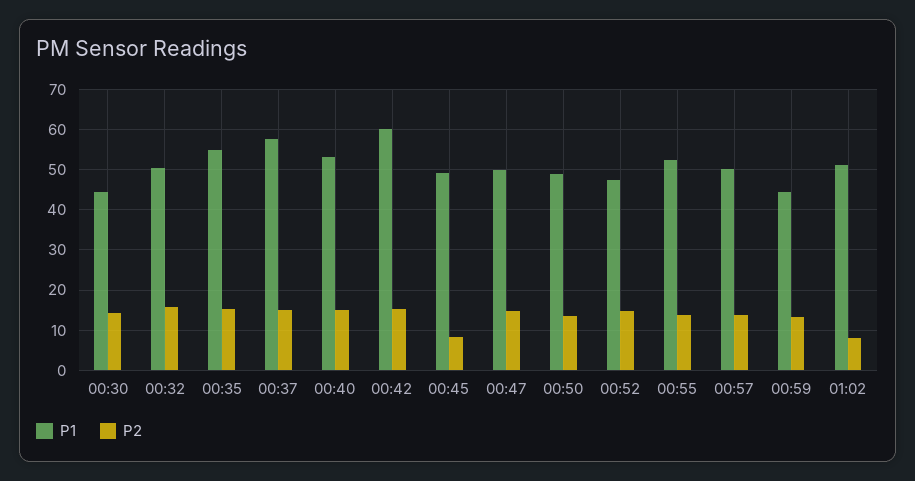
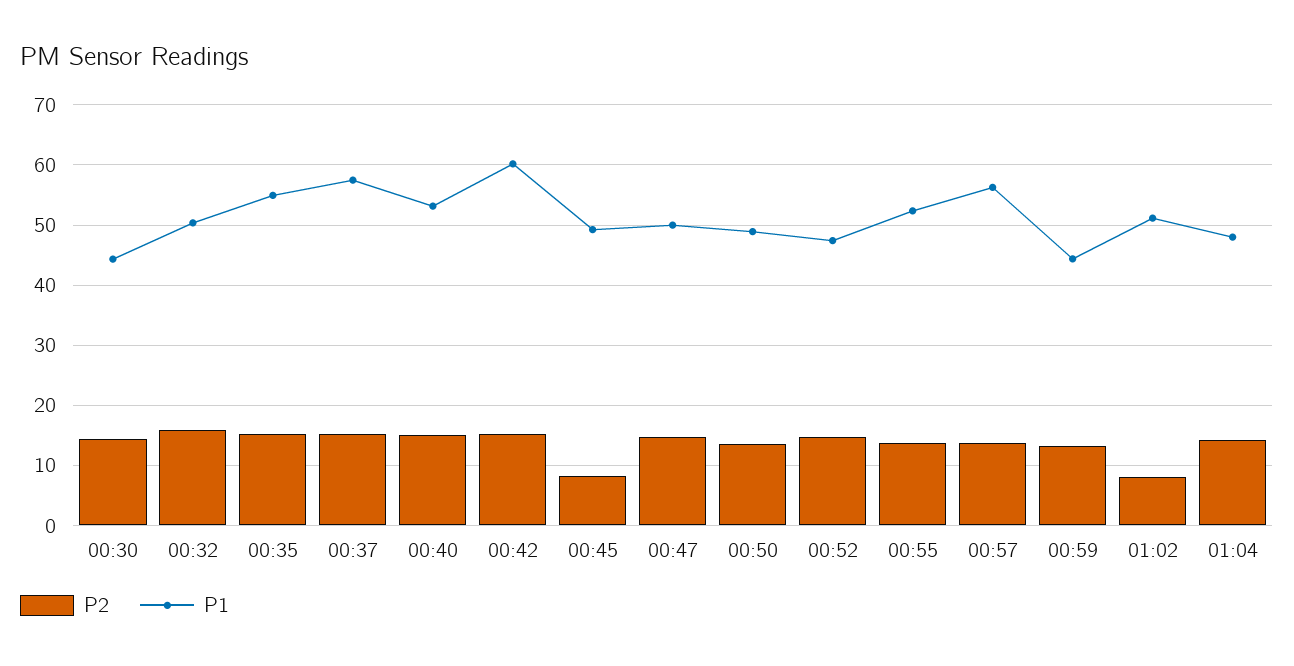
P1, 00:57: 50 -> 56
P2, 01:04: none -> 14
P1, 01:04: none -> 48

